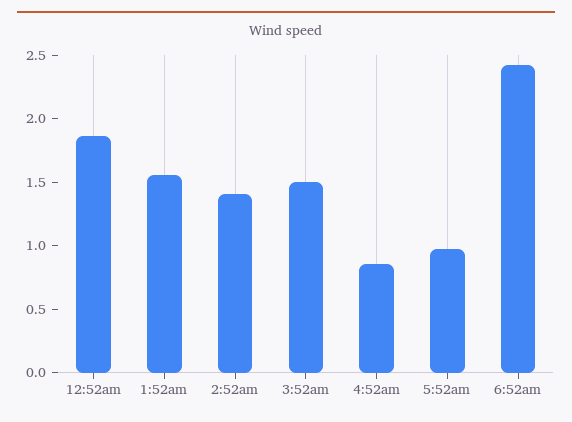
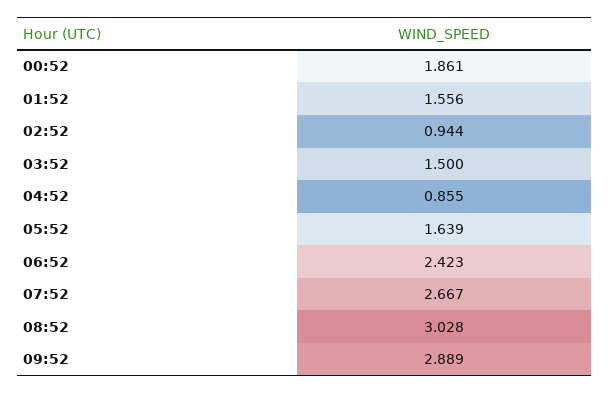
2:52am: 1.4 -> 0.944
5:52am: 1 -> 1.639
07:52: none -> 2.667
08:52: none -> 3.028
09:52: none -> 2.889

